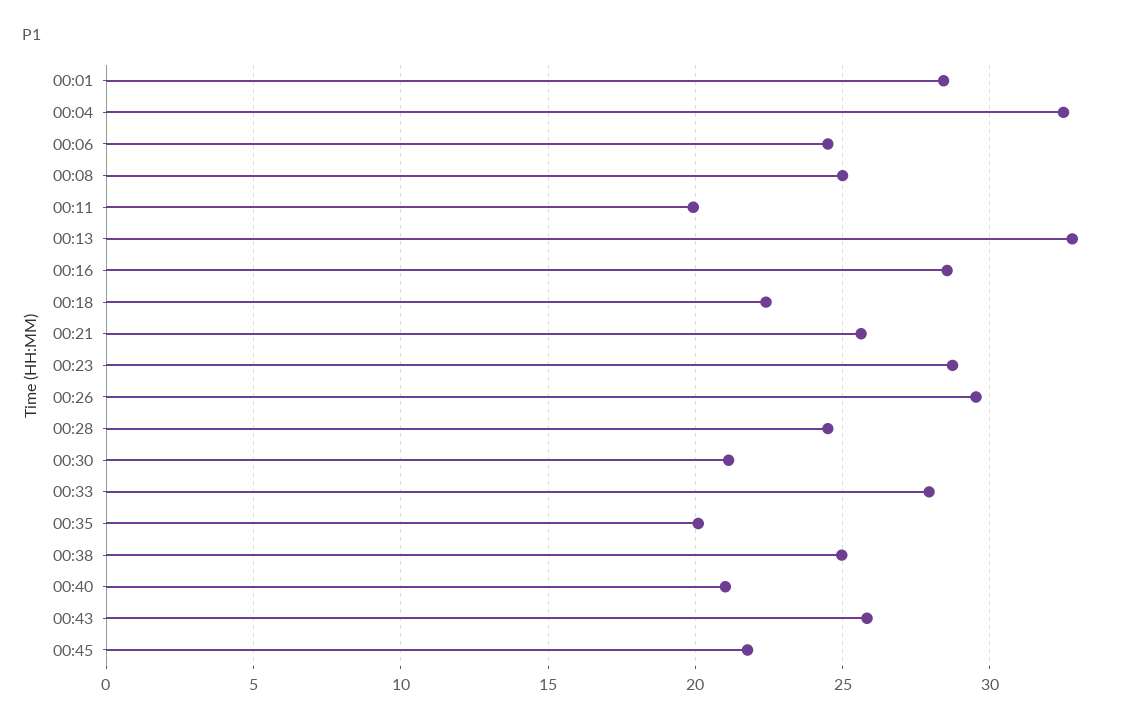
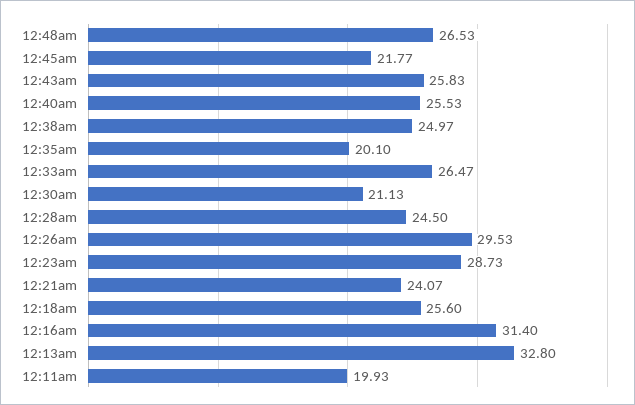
00:01: 28.5 -> none
00:04: 32.5 -> none
00:06: 24.5 -> none
00:08: 25 -> none
00:16: 28.5 -> 31.4
00:18: 22.5 -> 25.6
00:21: 25.5 -> 24.07
00:33: 28 -> 26.47
00:40: 21 -> 25.53
12:48am: none -> 26.53

